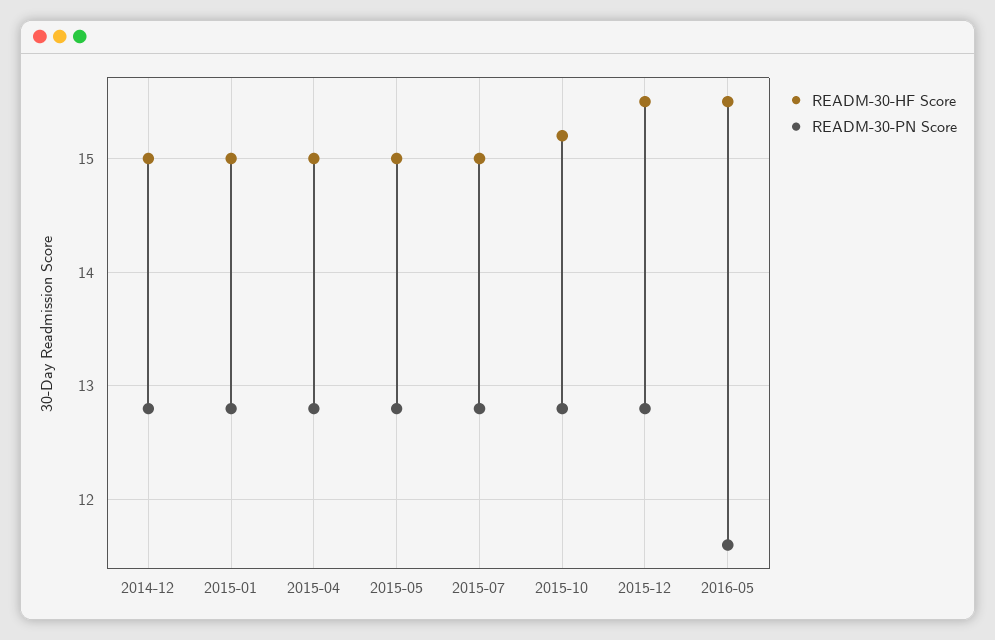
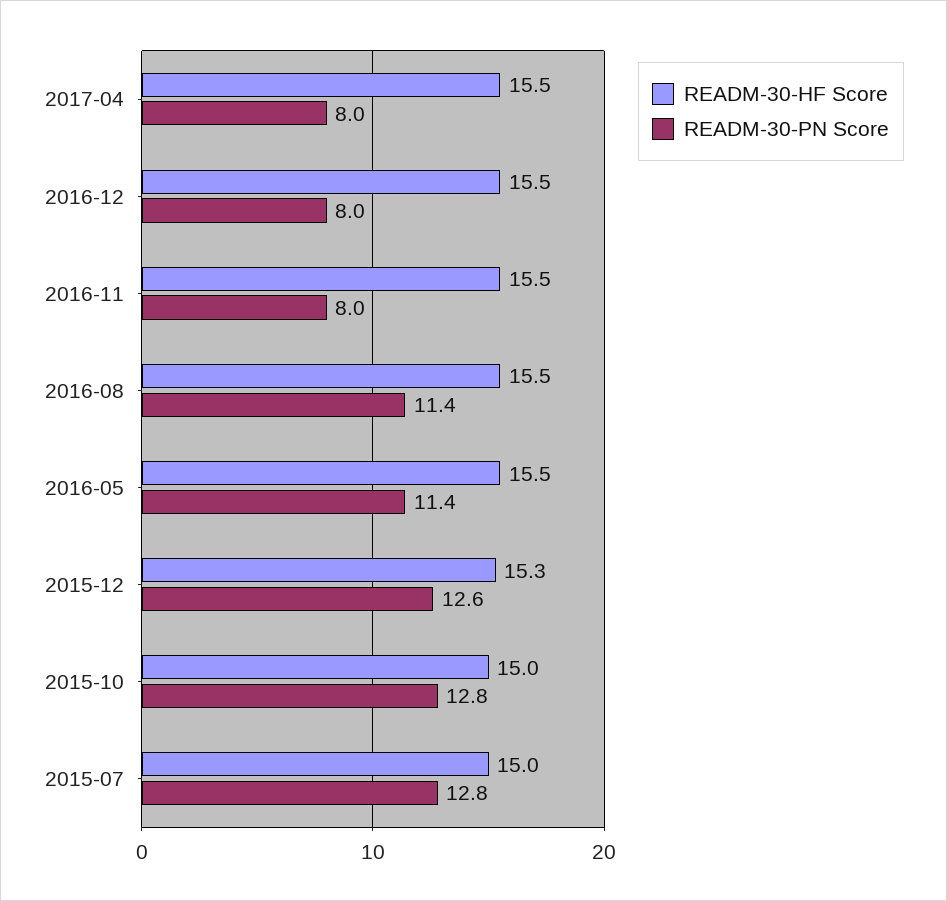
READM-30-HF Score, 2014-12: 15 -> none
READM-30-PN Score, 2014-12: 12.8 -> none
READM-30-HF Score, 2015-01: 15 -> none
READM-30-PN Score, 2015-01: 12.8 -> none
READM-30-HF Score, 2015-04: 15 -> none
READM-30-PN Score, 2015-04: 12.8 -> none
READM-30-HF Score, 2015-05: 15 -> none
READM-30-PN Score, 2015-05: 12.8 -> none
READM-30-HF Score, 2015-10: 15.2 -> 15
READM-30-HF Score, 2015-12: 15.5 -> 15.3
READM-30-PN Score, 2015-12: 12.8 -> 12.6
READM-30-PN Score, 2016-05: 11.6 -> 11.4
READM-30-HF Score, 2017-04: none -> 15.5
READM-30-PN Score, 2017-04: none -> 8
READM-30-HF Score, 2016-12: none -> 15.5
READM-30-PN Score, 2016-12: none -> 8
READM-30-HF Score, 2016-11: none -> 15.5
READM-30-PN Score, 2016-11: none -> 8
READM-30-HF Score, 2016-08: none -> 15.5
READM-30-PN Score, 2016-08: none -> 11.4

